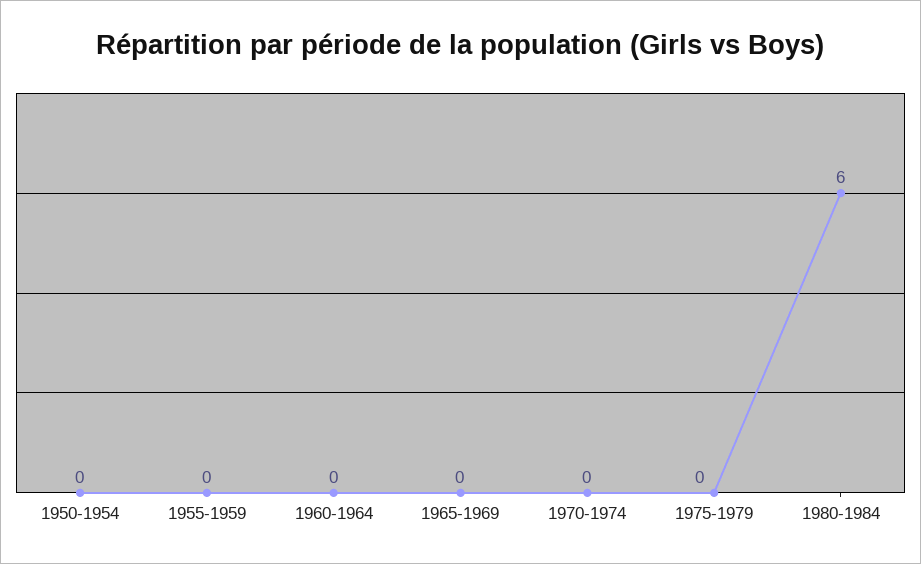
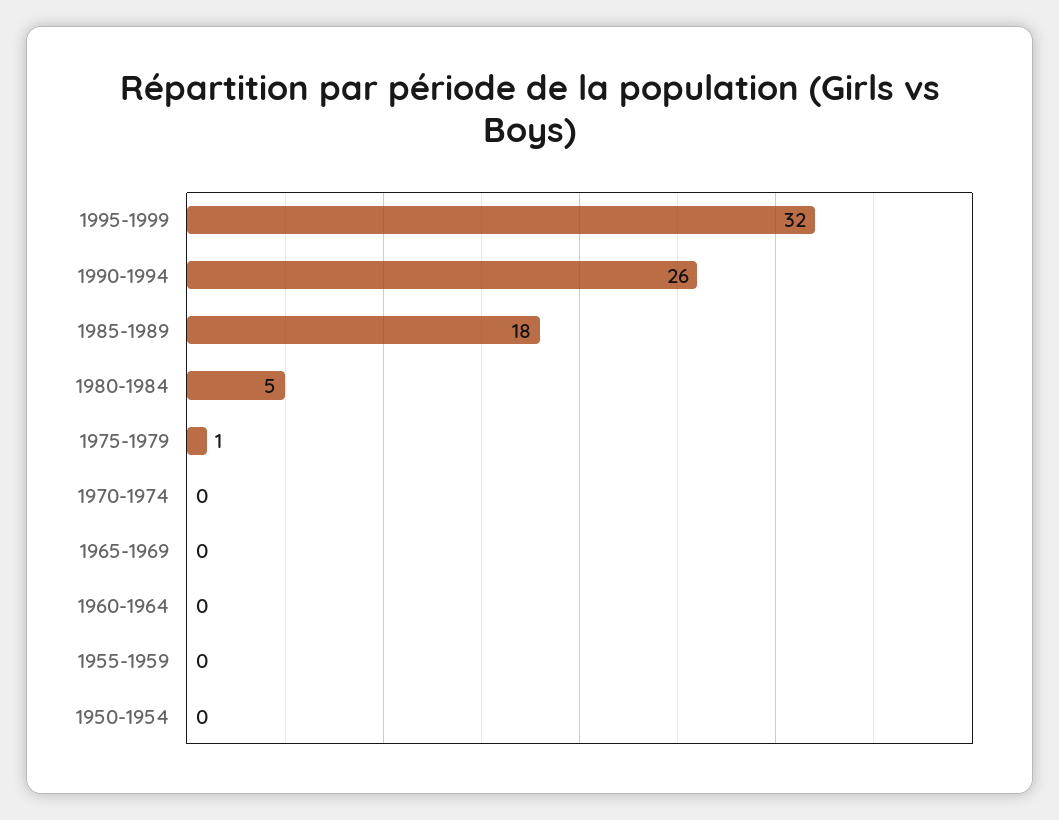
1975-1979: 0 -> 1
1980-1984: 6 -> 5
1995-1999: none -> 32
1990-1994: none -> 26
1985-1989: none -> 18

